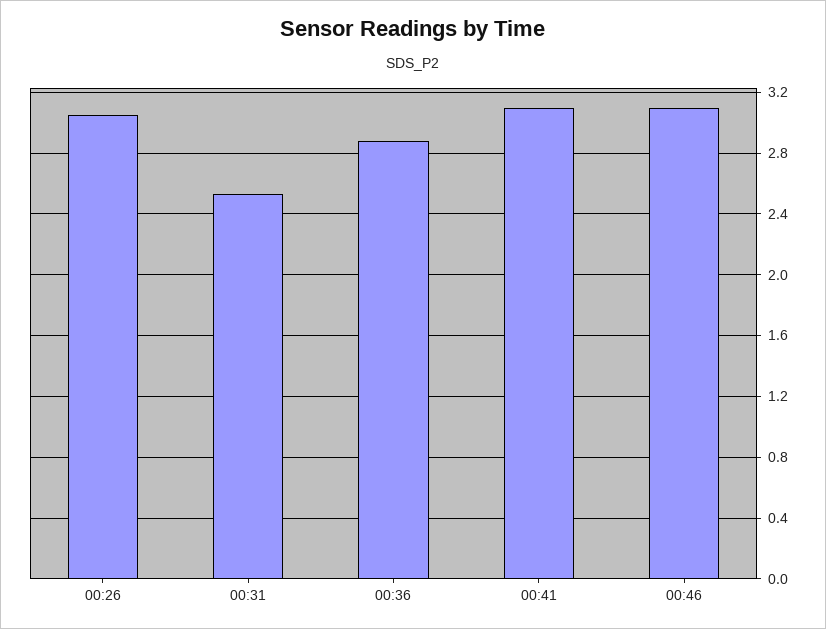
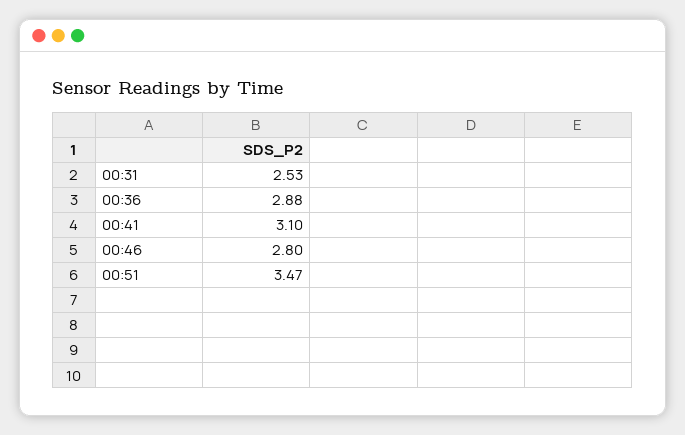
00:26: 3.05 -> none
00:46: 3.1 -> 2.8
00:51: none -> 3.47

